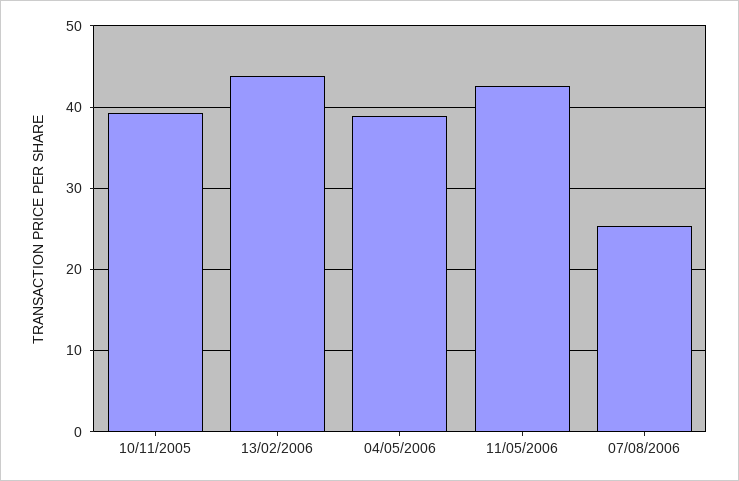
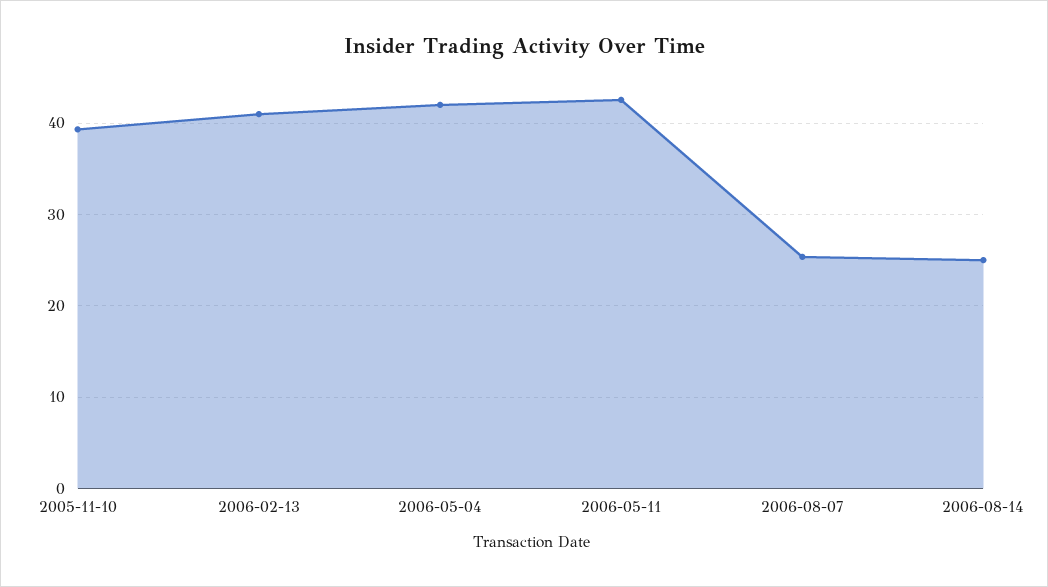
13/02/2006: 44 -> 41
04/05/2006: 39 -> 42
2006-08-14: none -> 25

